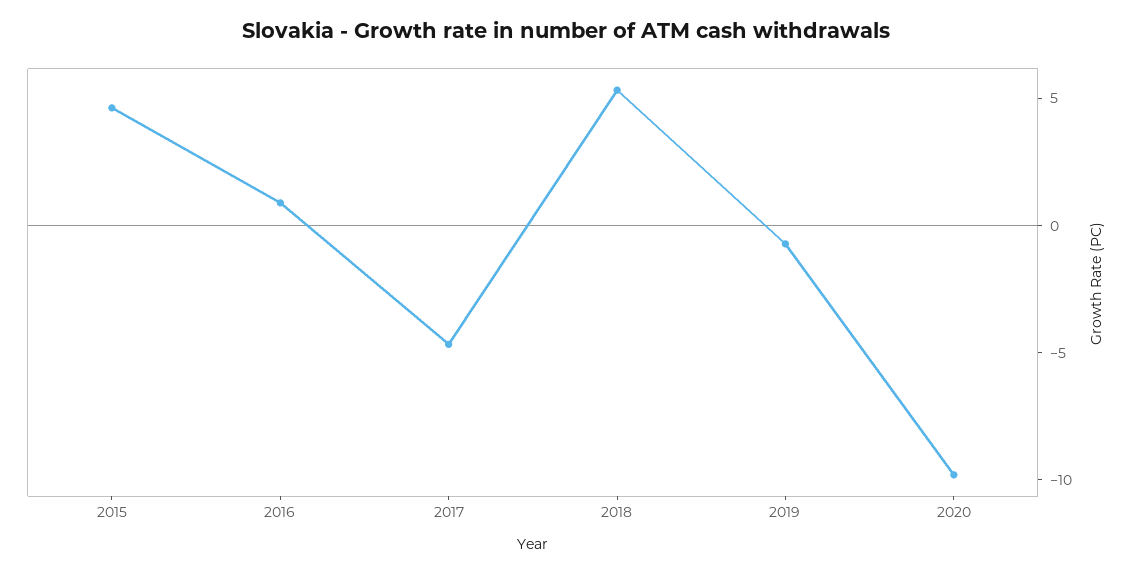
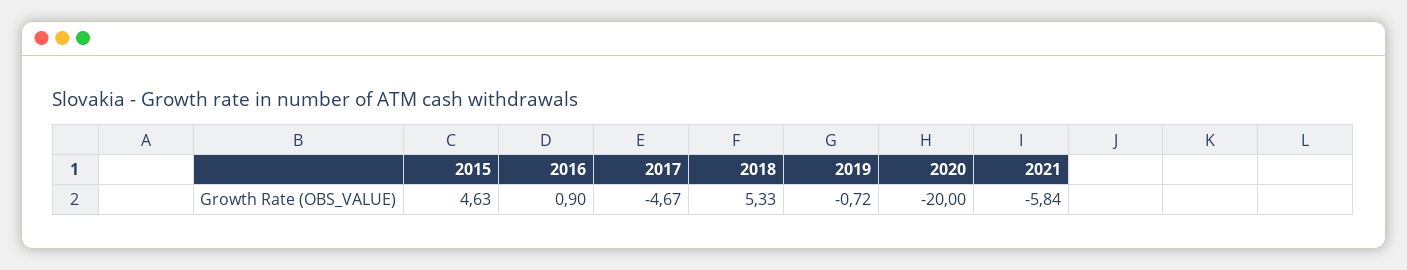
2020: -10 -> -20
2021: none -> -5.84

